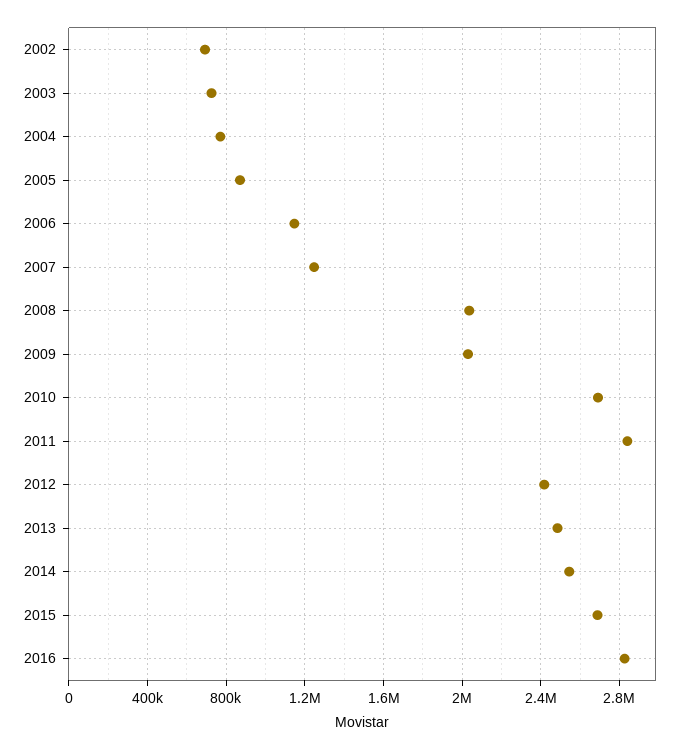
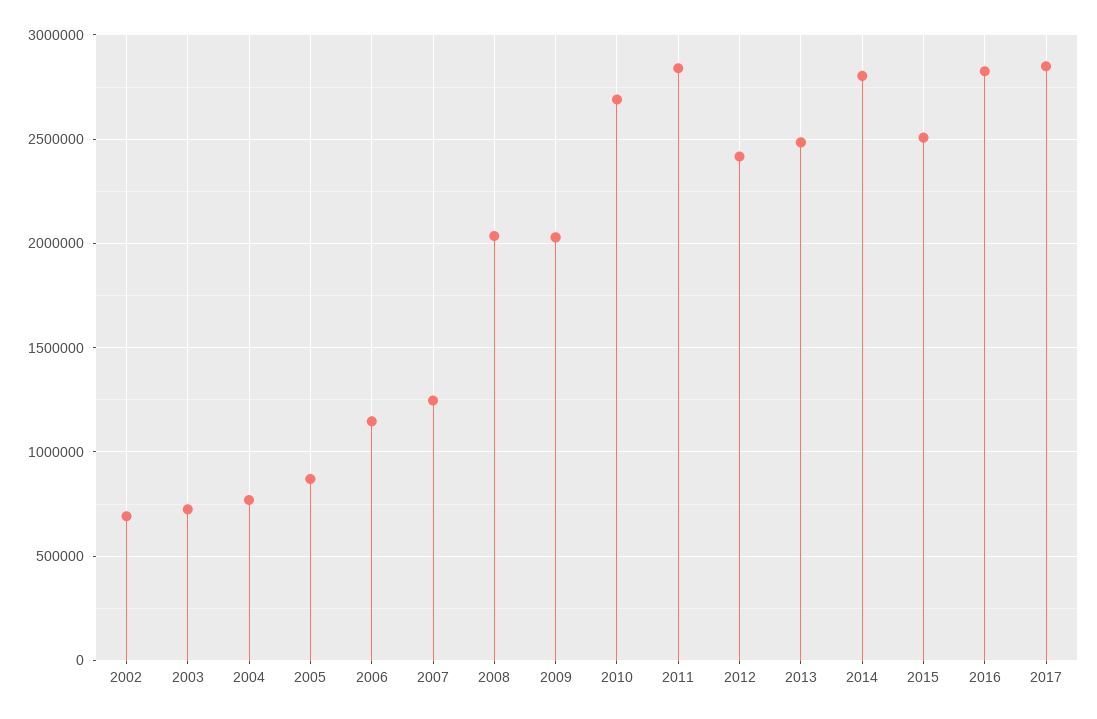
2014: 2550000 -> 2800000
2015: 2700000 -> 2500000
2017: none -> 2850000

